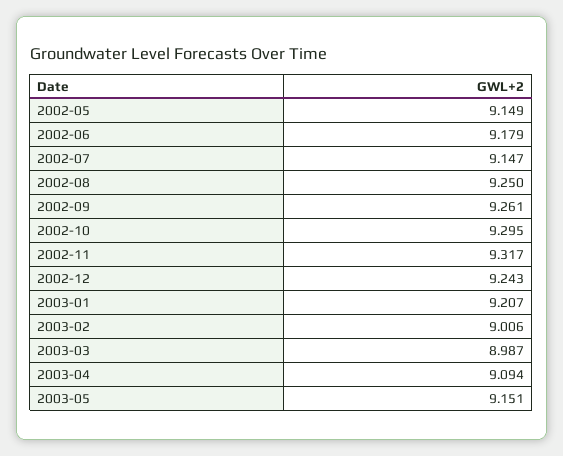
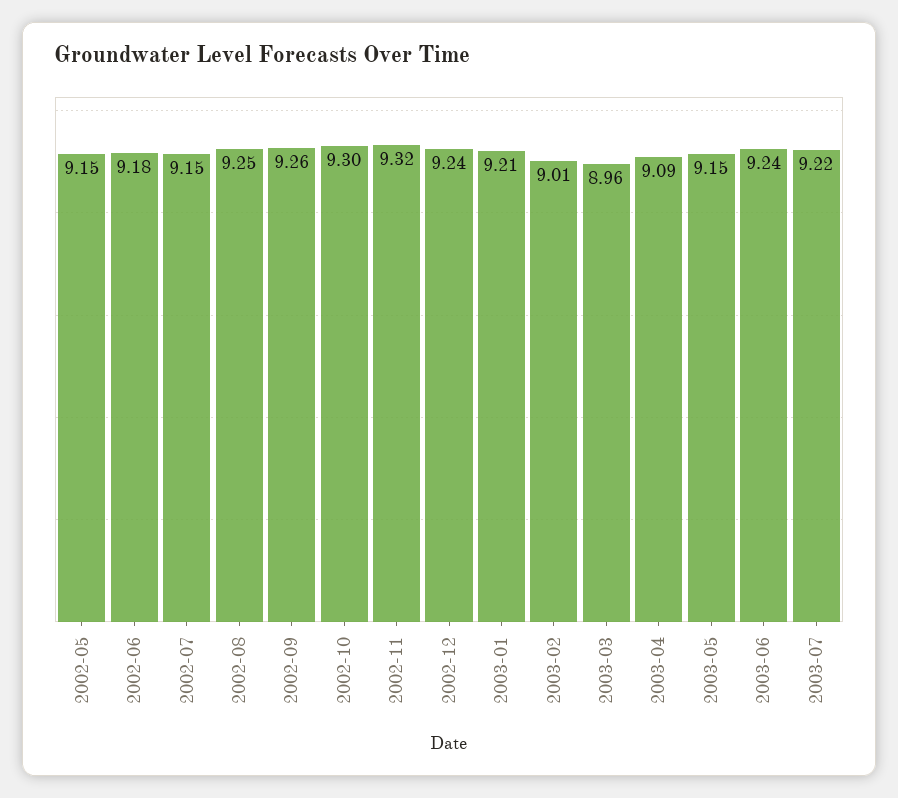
2003-03: 8.987 -> 8.96
2003-06: none -> 9.24
2003-07: none -> 9.22

